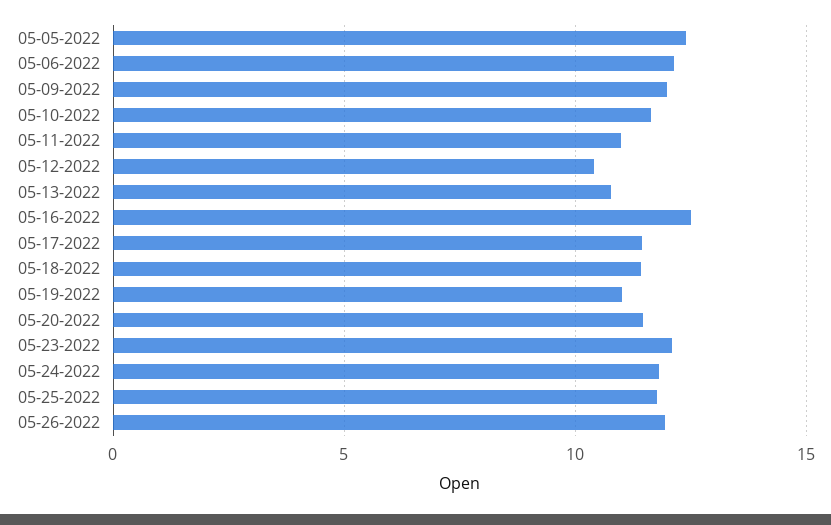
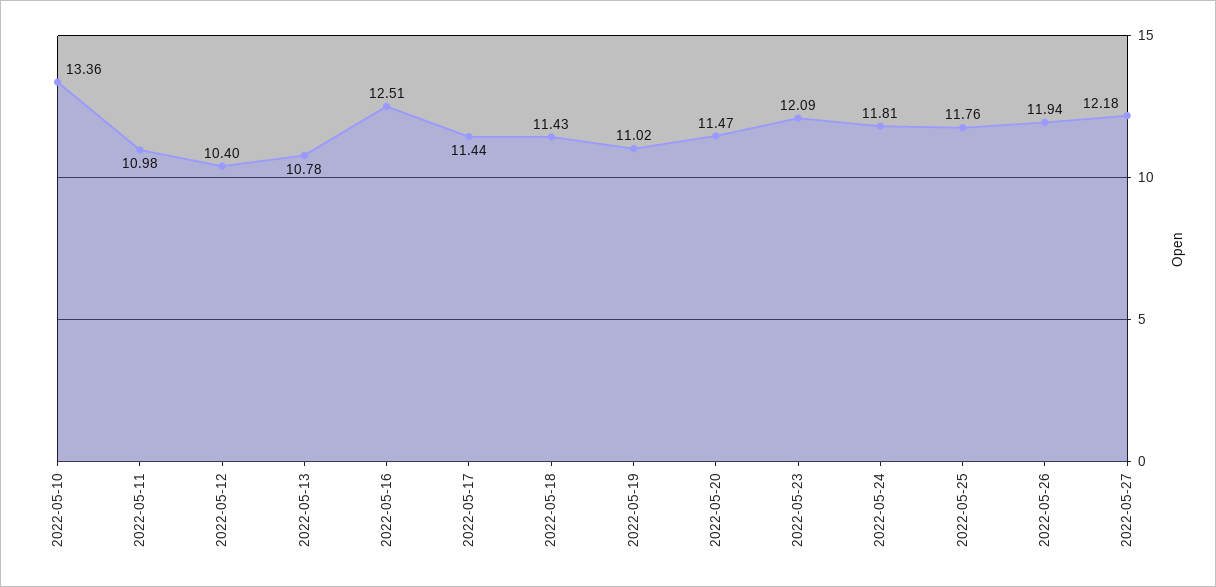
05-05-2022: 12.5 -> none
05-06-2022: 12 -> none
05-09-2022: 12 -> none
05-10-2022: 11.5 -> 13.36
2022-05-27: none -> 12.18

